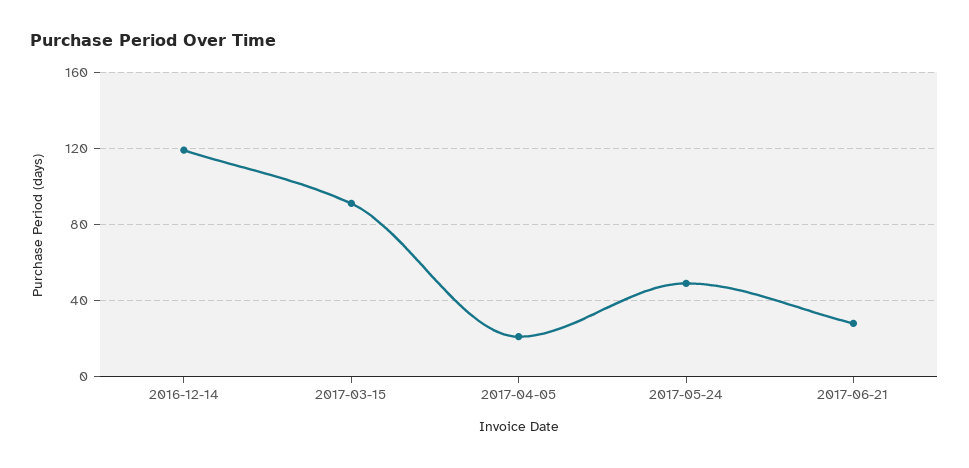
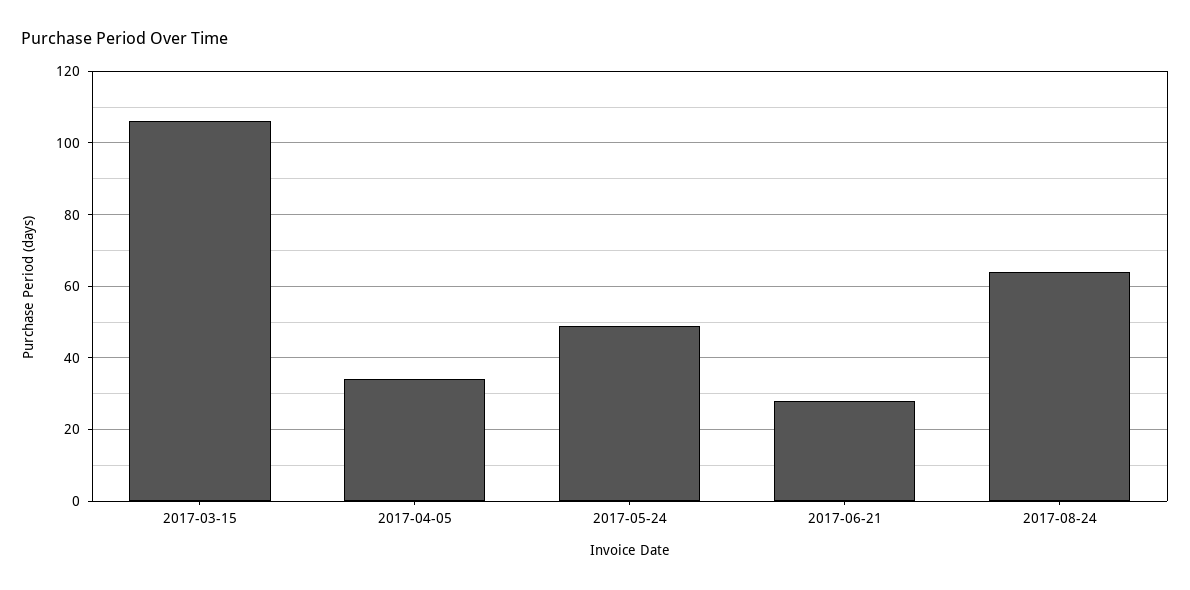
2016-12-14: 120 -> none
2017-03-15: 90 -> 105
2017-04-05: 20 -> 35
2017-08-24: none -> 65

